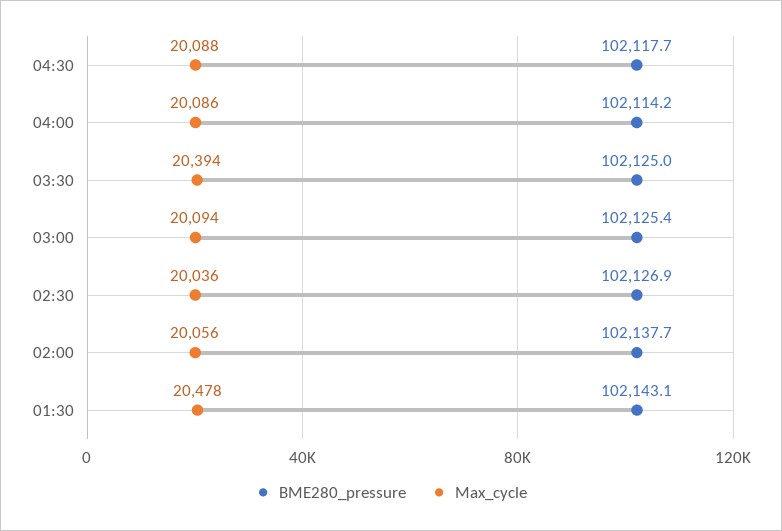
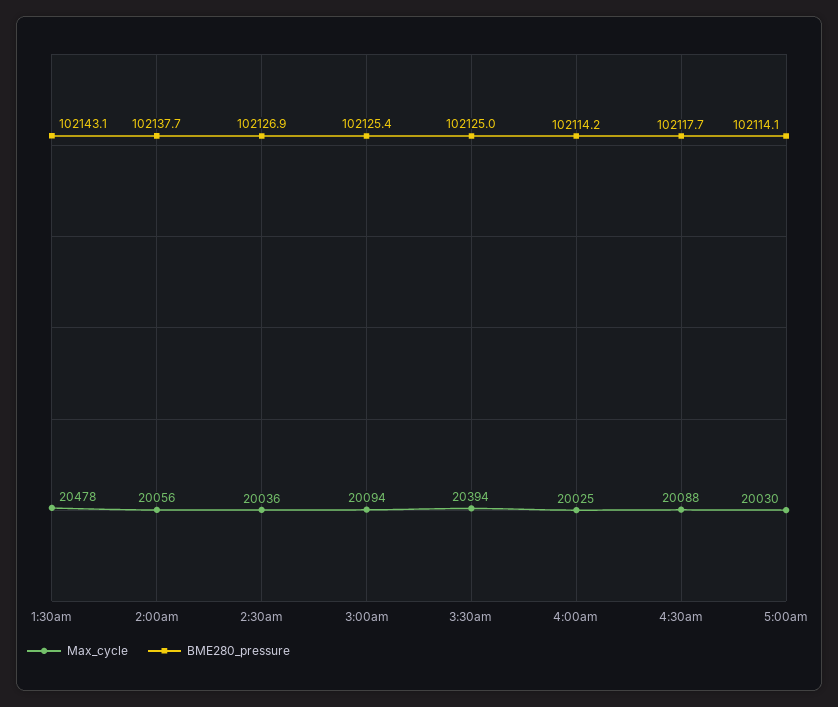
Max_cycle, 04:00: 20086 -> 20025
Max_cycle, 5:00am: none -> 20030
BME280_pressure, 5:00am: none -> 102114.1

